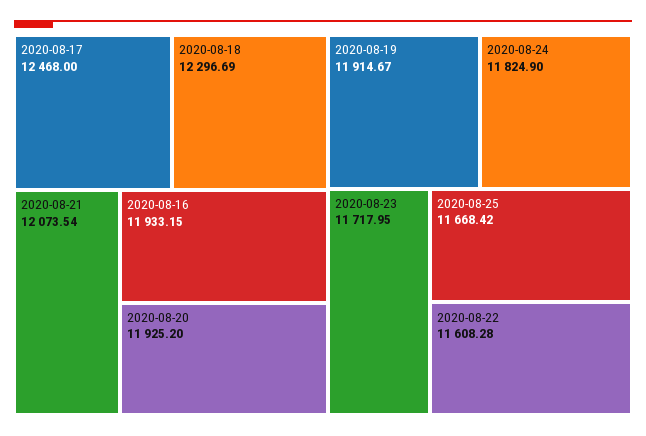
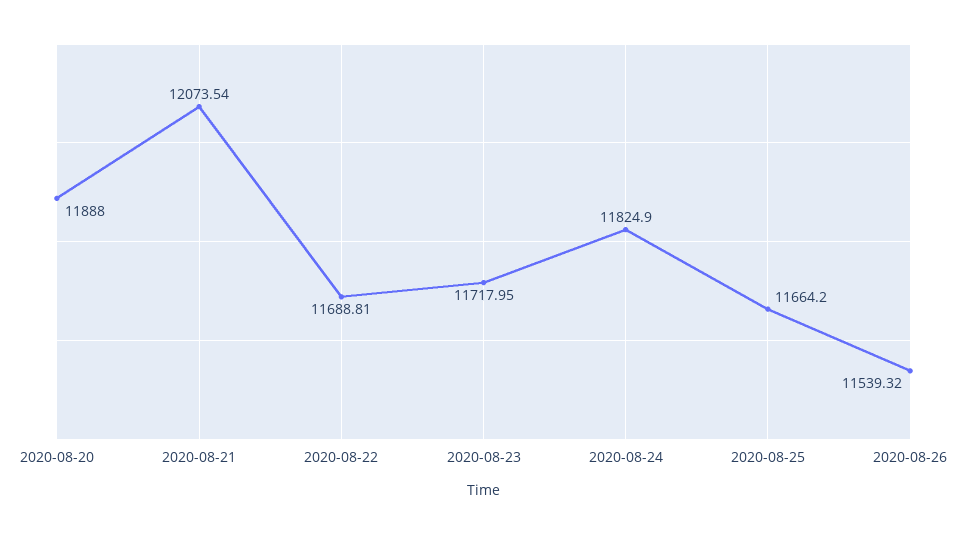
2020-08-17: 12468 -> none
2020-08-18: 12296.69 -> none
2020-08-16: 11933.15 -> none
2020-08-20: 11925.2 -> 11888
2020-08-19: 11914.67 -> none
2020-08-25: 11668.42 -> 11664.2
2020-08-22: 11608.28 -> 11688.81
2020-08-26: none -> 11539.32

